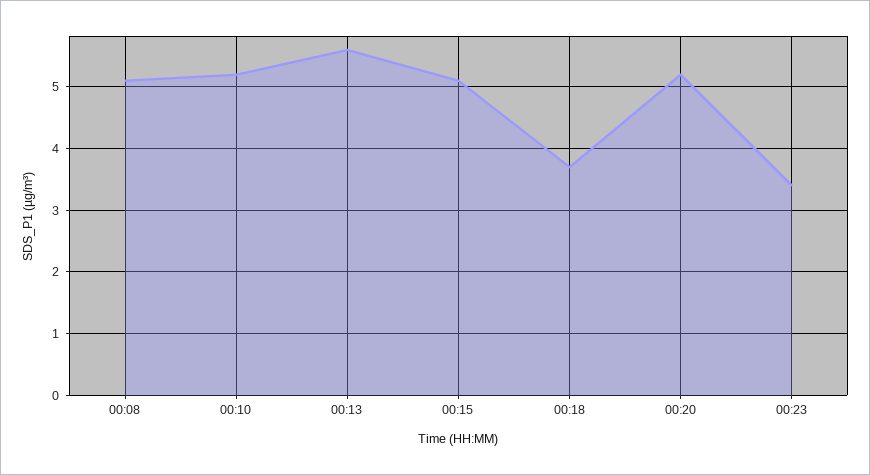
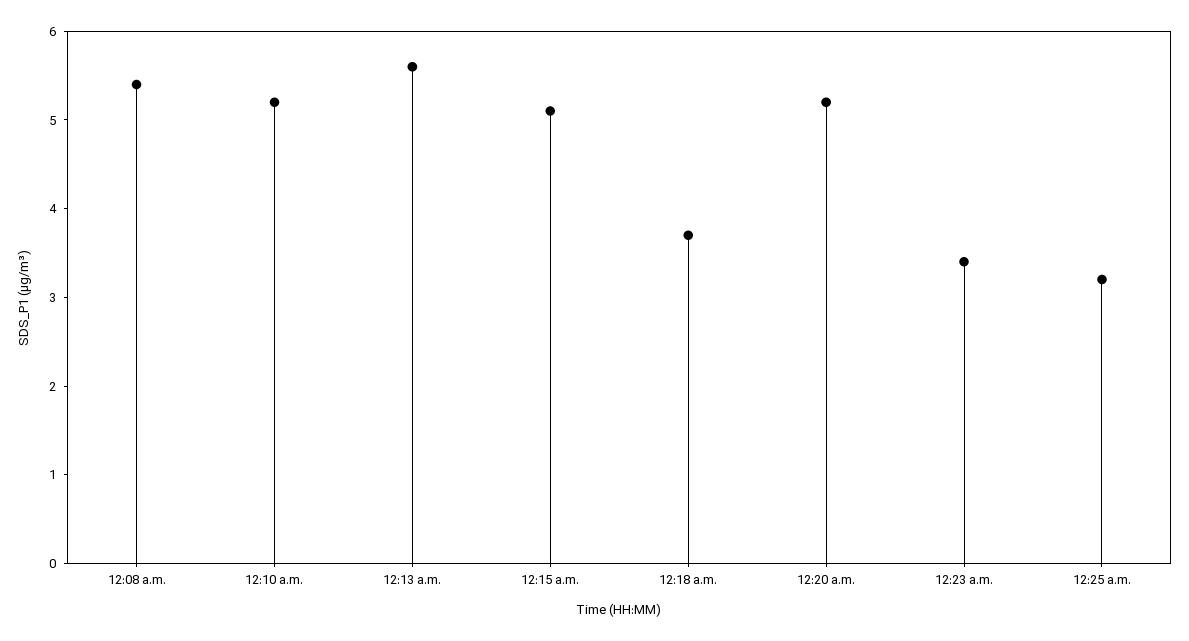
00:08: 5.1 -> 5.4
12:25 a.m.: none -> 3.2

